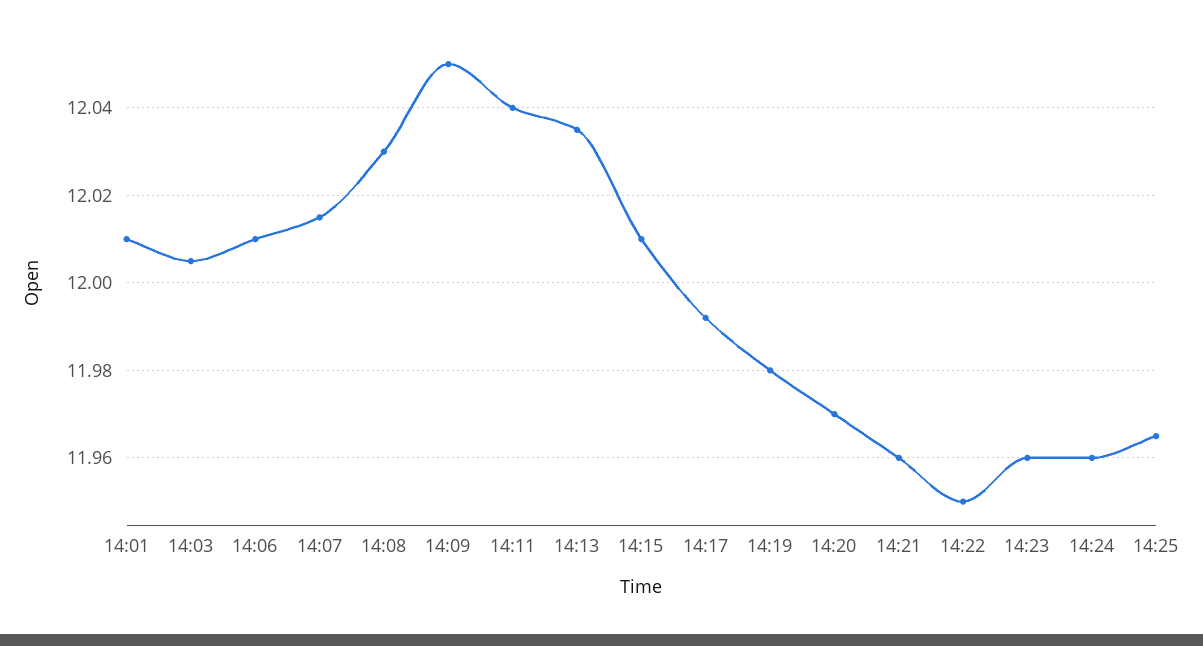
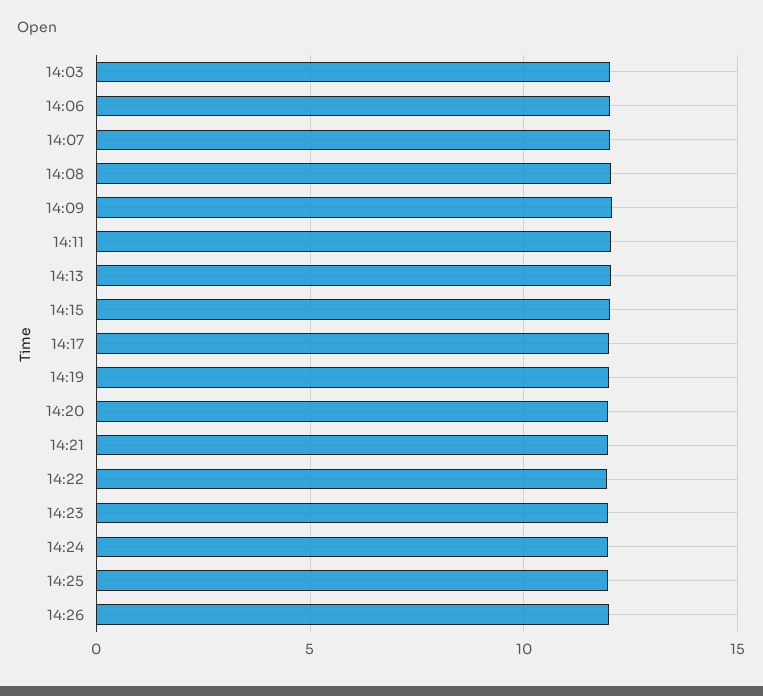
14:01: 12.01 -> none
14:26: none -> 12

